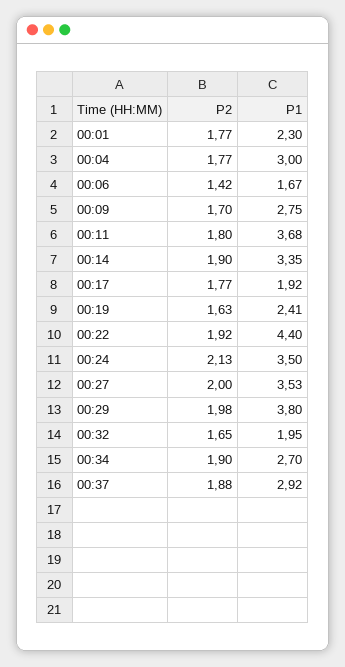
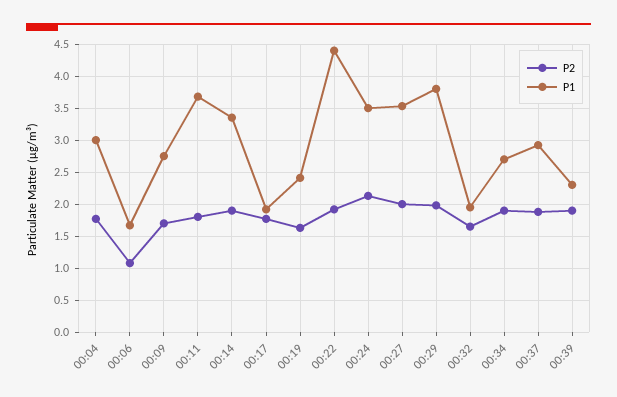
P2, 00:01: 1.77 -> none
P1, 00:01: 2.3 -> none
P2, 00:06: 1.42 -> 1.1
P2, 00:39: none -> 1.9
P1, 00:39: none -> 2.3

